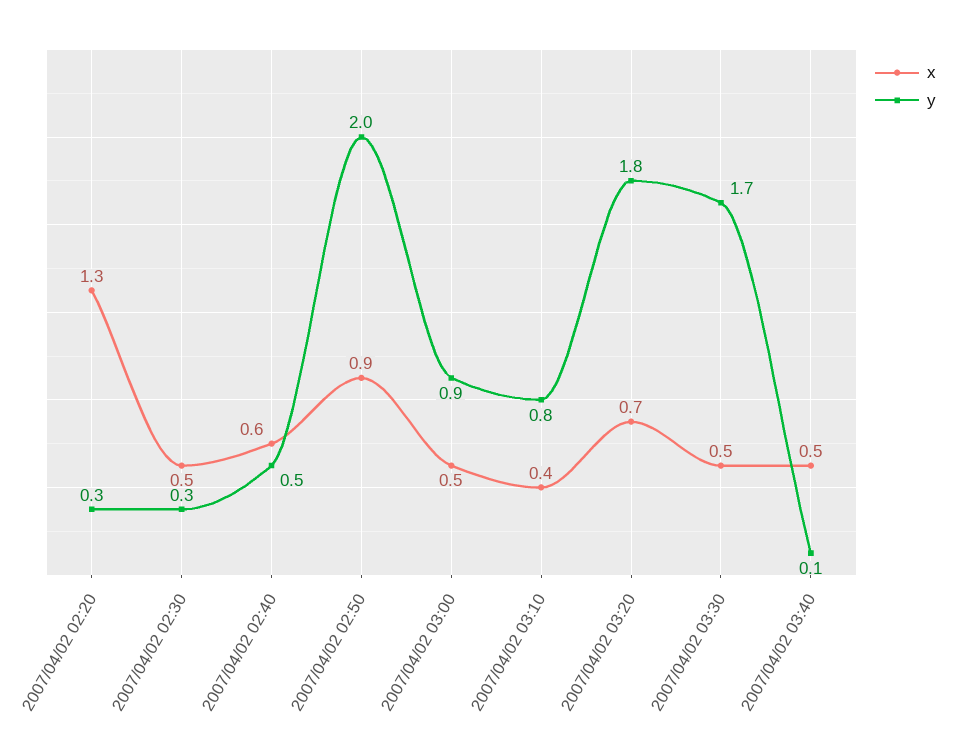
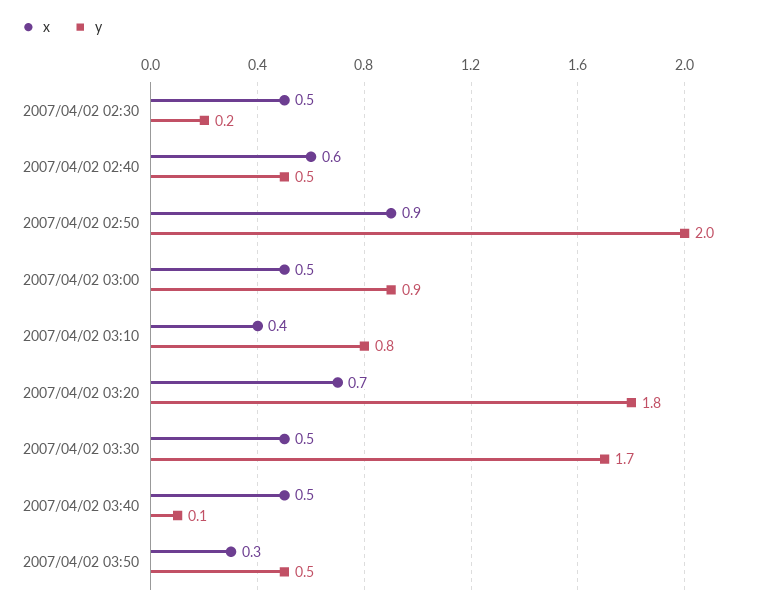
x, 2007/04/02 02:20: 1.3 -> none
y, 2007/04/02 02:20: 0.3 -> none
y, 2007/04/02 02:30: 0.3 -> 0.2
x, 2007/04/02 03:50: none -> 0.3
y, 2007/04/02 03:50: none -> 0.5

